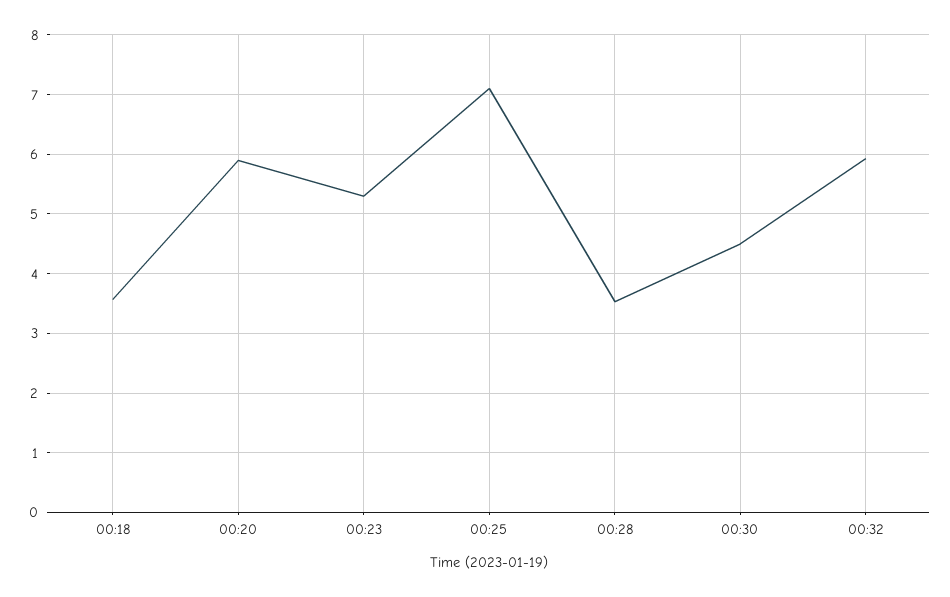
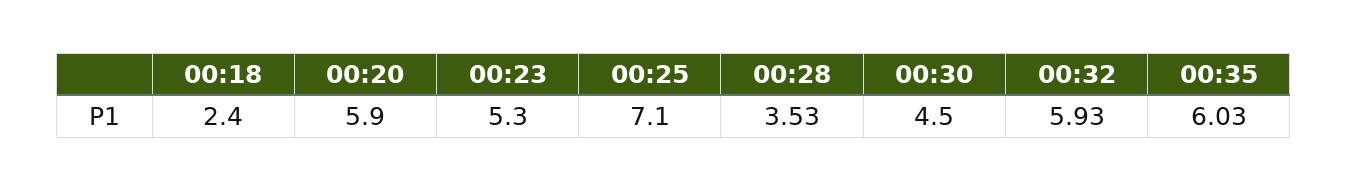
00:18: 3.6 -> 2.4
00:35: none -> 6.03

